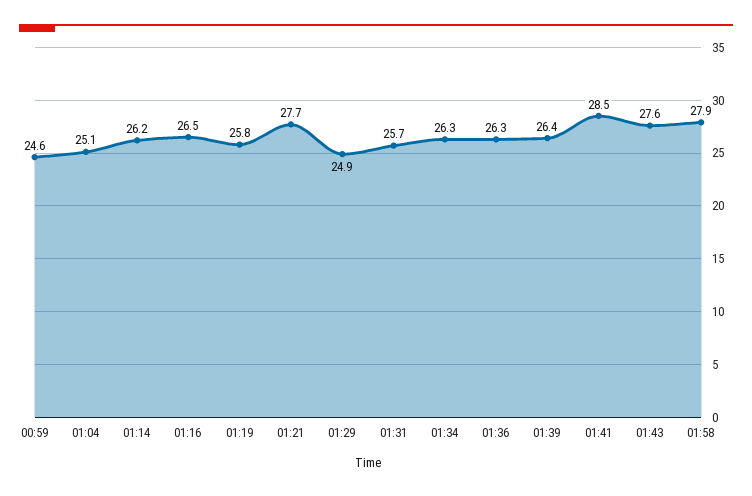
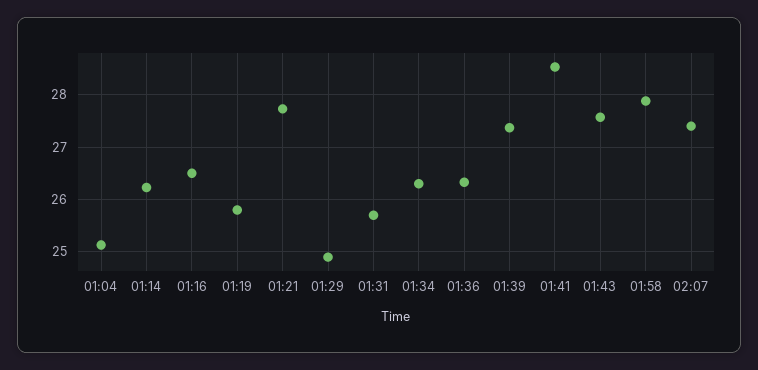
00:59: 24.6 -> none
01:39: 26.4 -> 27.4
02:07: none -> 27.4

